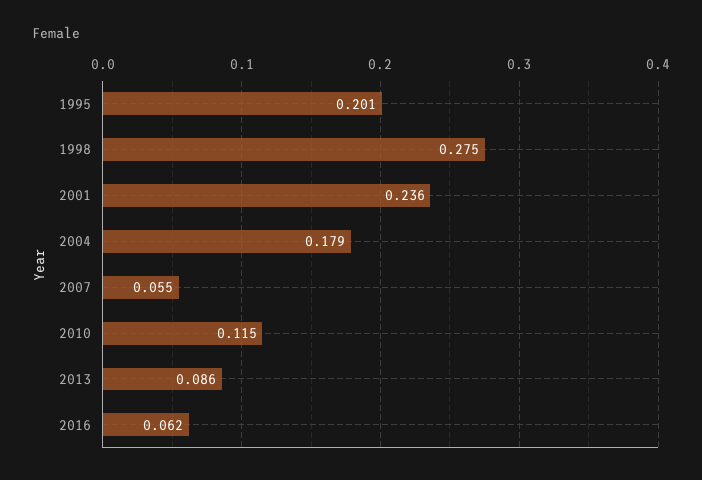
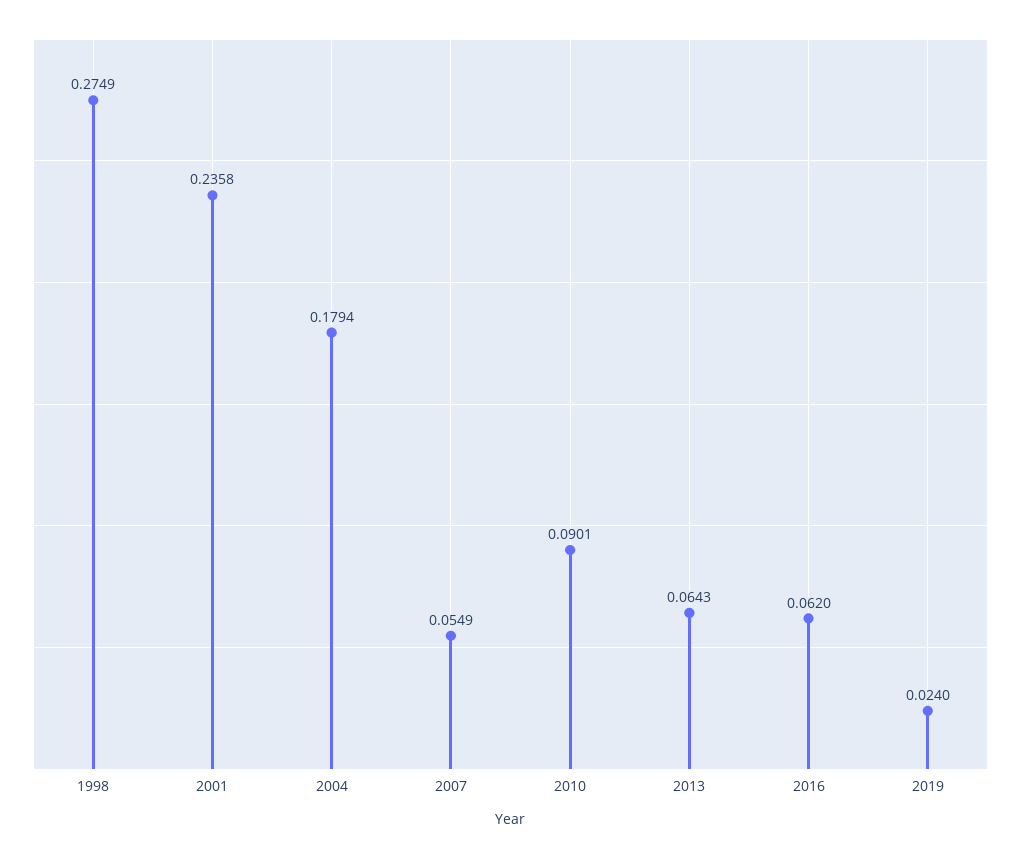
1995: 0.201 -> none
2010: 0.115 -> 0.0901
2013: 0.086 -> 0.0643
2019: none -> 0.024

